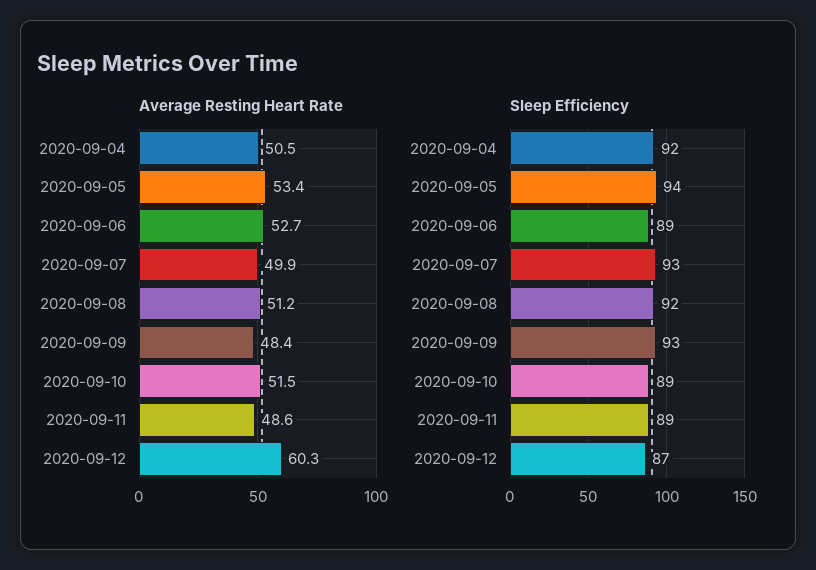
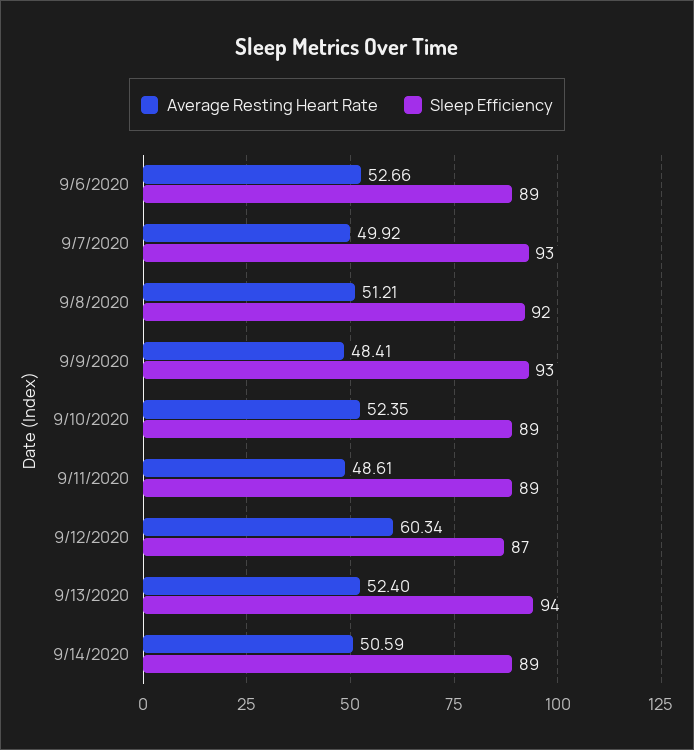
Average Resting Heart Rate, 2020-09-04: 50.5 -> none
Average Resting Heart Rate, 2020-09-05: 53.4 -> none
Average Resting Heart Rate, 2020-09-10: 51.5 -> 52.35
Sleep Efficiency, 2020-09-04: 92 -> none
Sleep Efficiency, 2020-09-05: 94 -> none
Average Resting Heart Rate, 9/13/2020: none -> 52.4
Sleep Efficiency, 9/13/2020: none -> 94
Average Resting Heart Rate, 9/14/2020: none -> 50.59
Sleep Efficiency, 9/14/2020: none -> 89

